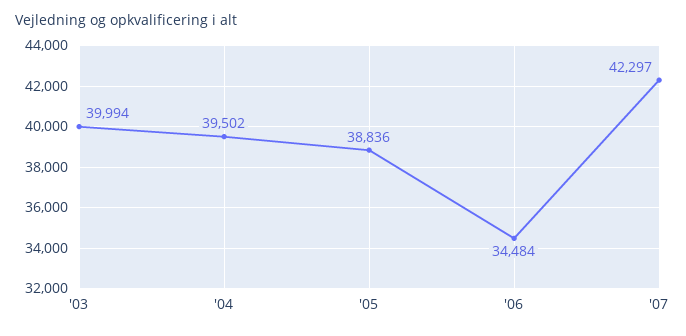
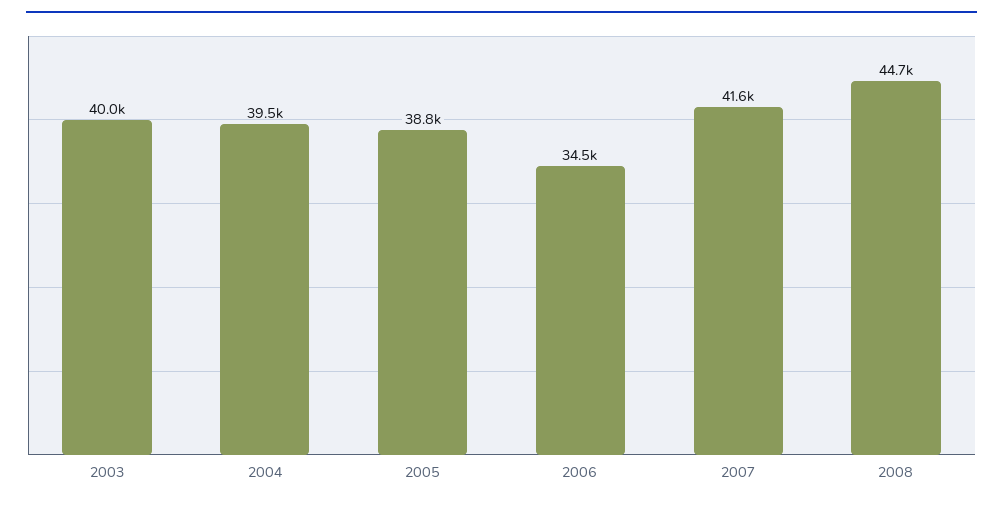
'07: 42297 -> 41600
2008: none -> 44700

